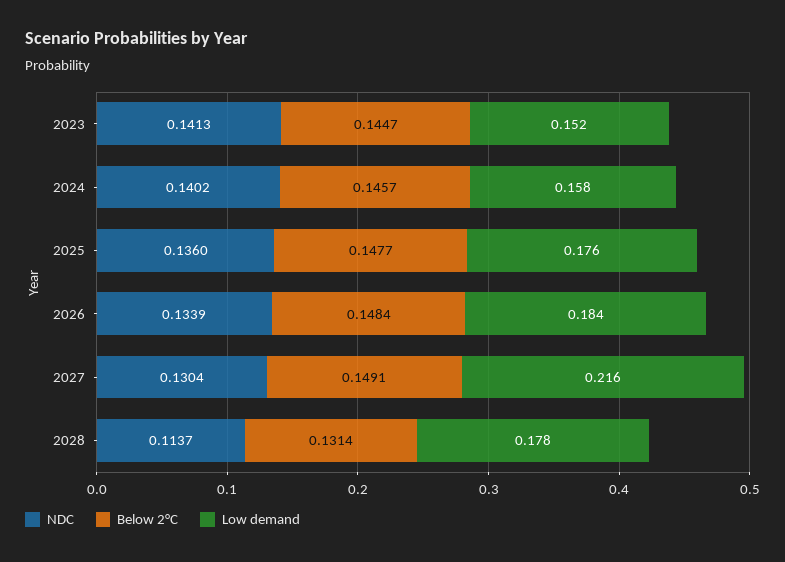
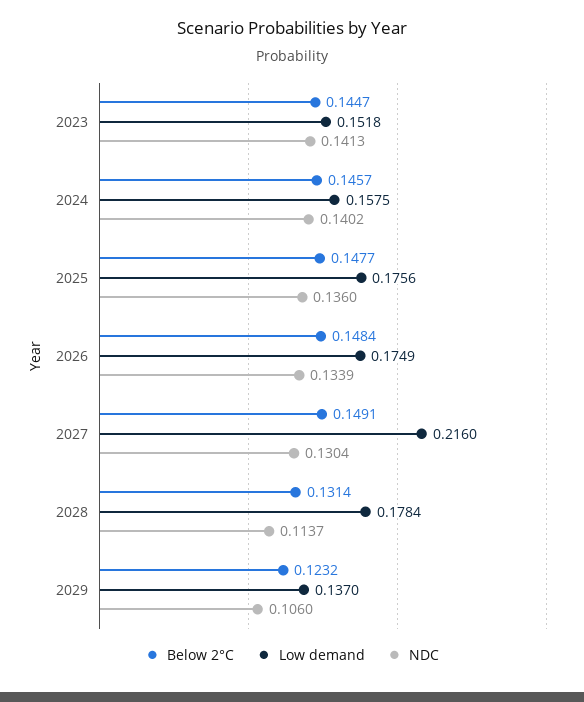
Low demand, 2026: 0.184 -> 0.1749
Below 2°C, 2029: none -> 0.1232
Low demand, 2029: none -> 0.137
NDC, 2029: none -> 0.106

